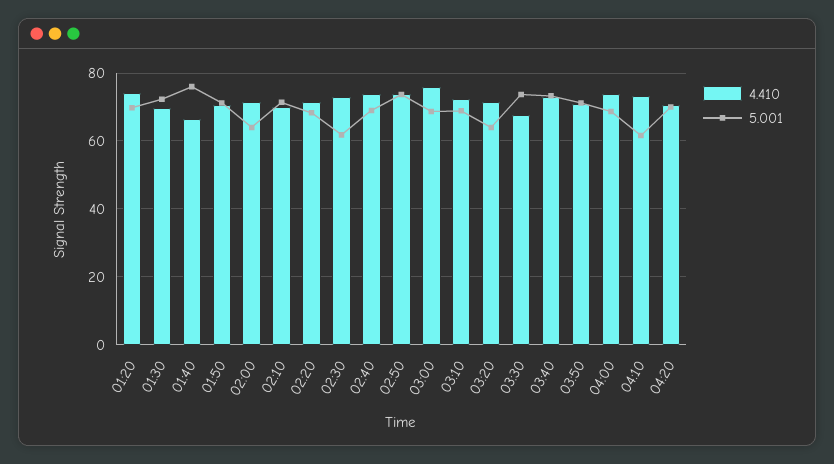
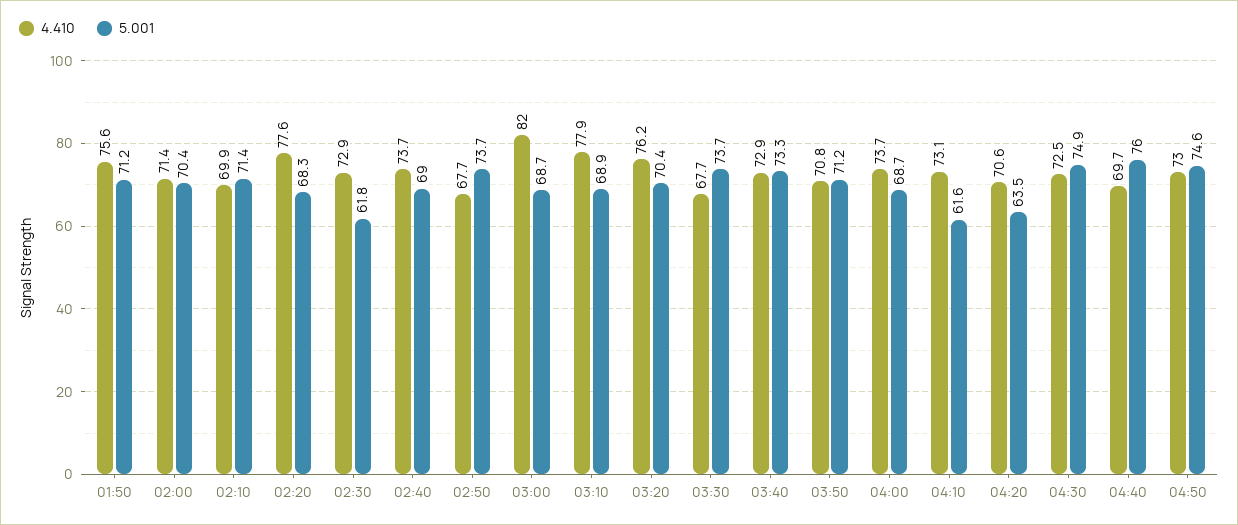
4.410, 01:20: 74 -> none
5.001, 01:20: 70 -> none
4.410, 01:30: 70 -> none
5.001, 01:30: 72 -> none
4.410, 01:40: 66 -> none
5.001, 01:40: 76 -> none
4.410, 01:50: 70 -> 75.6
5.001, 02:00: 64 -> 70.4
4.410, 02:20: 72 -> 77.6
4.410, 02:50: 74 -> 67.7
4.410, 03:00: 76 -> 82
4.410, 03:10: 72 -> 77.9
4.410, 03:20: 72 -> 76.2
5.001, 03:20: 64 -> 70.4
5.001, 04:20: 70 -> 63.5
4.410, 04:30: none -> 72.5
5.001, 04:30: none -> 74.9
4.410, 04:40: none -> 69.7
5.001, 04:40: none -> 76
4.410, 04:50: none -> 73
5.001, 04:50: none -> 74.6

